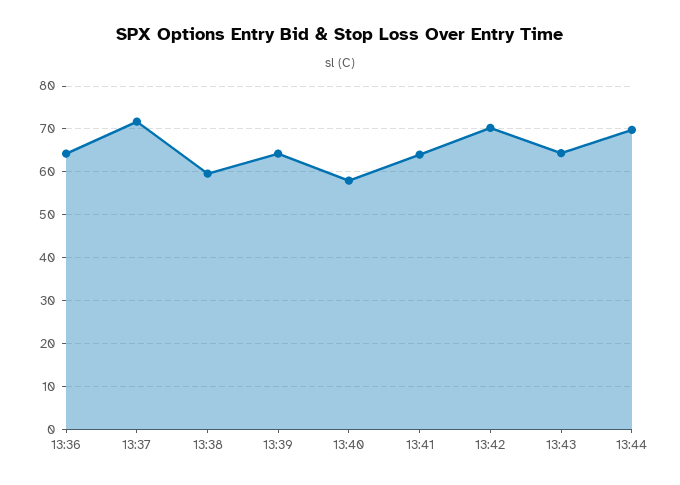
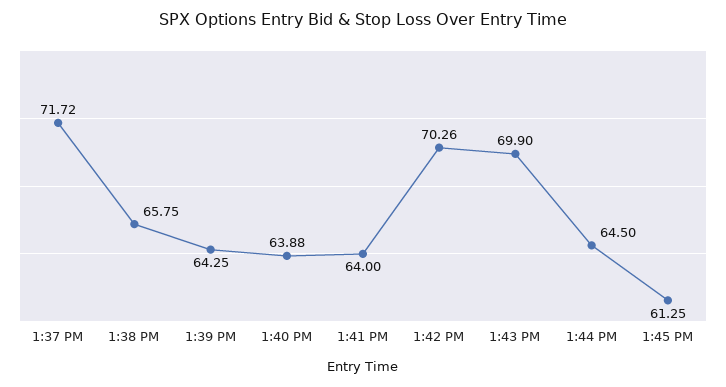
13:36: 64 -> none
13:38: 60 -> 65.75
13:40: 58 -> 63.88
13:43: 64 -> 69.9
13:44: 70 -> 64.5
1:45 PM: none -> 61.25

